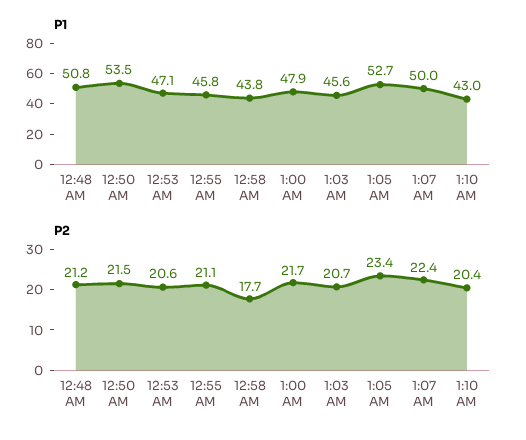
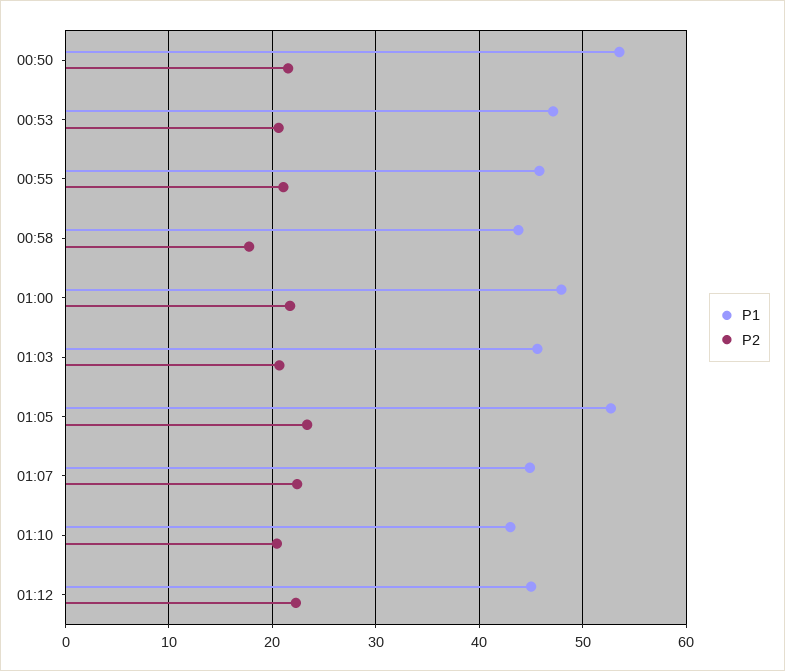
P1, 12:48 AM: 50.8 -> none
P1, 1:07 AM: 50 -> 45
P2, 12:48 AM: 21.2 -> none
P1, 01:12: none -> 45
P2, 01:12: none -> 22

